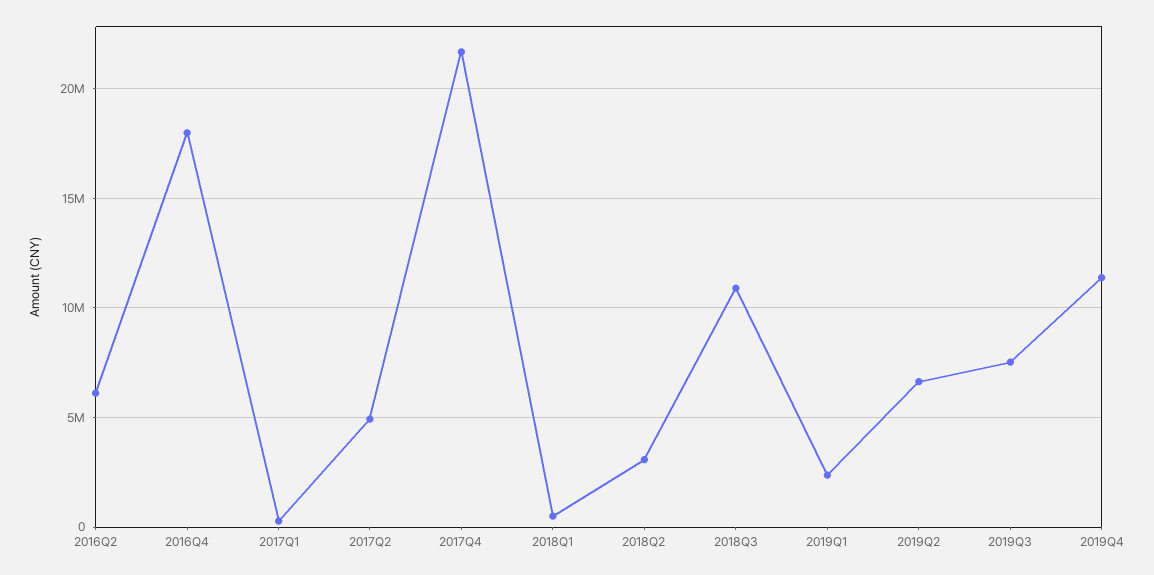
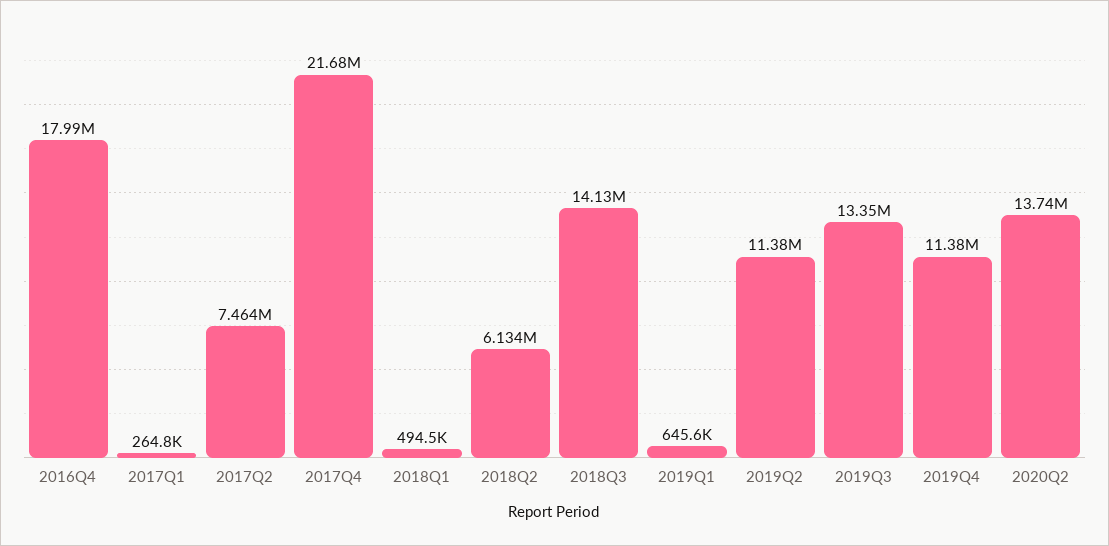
2016Q2: 6000000 -> none
2017Q2: 5000000 -> 7464000
2018Q2: 3000000 -> 6134000
2018Q3: 11000000 -> 14130000
2019Q1: 2500000 -> 645600
2019Q2: 6500000 -> 11380000
2019Q3: 7500000 -> 13350000
2020Q2: none -> 13740000

